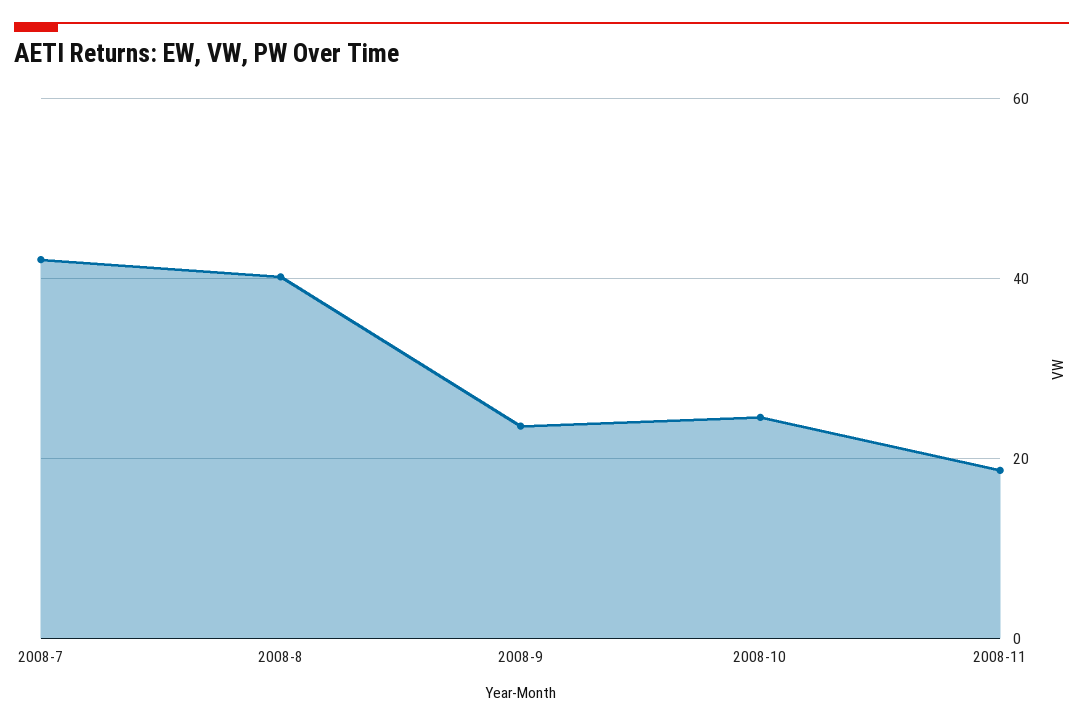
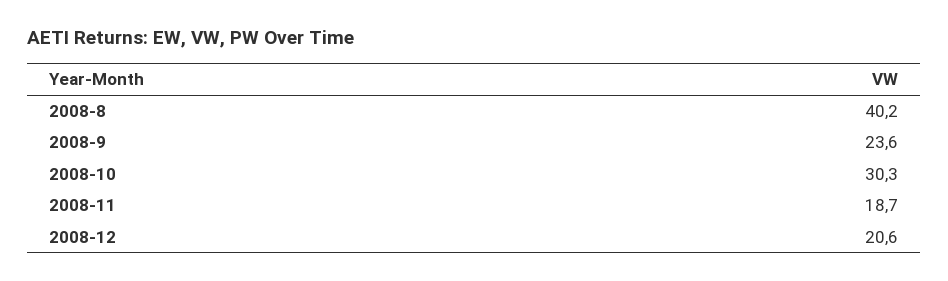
2008-7: 42 -> none
2008-10: 24 -> 30.3
2008-12: none -> 20.6

